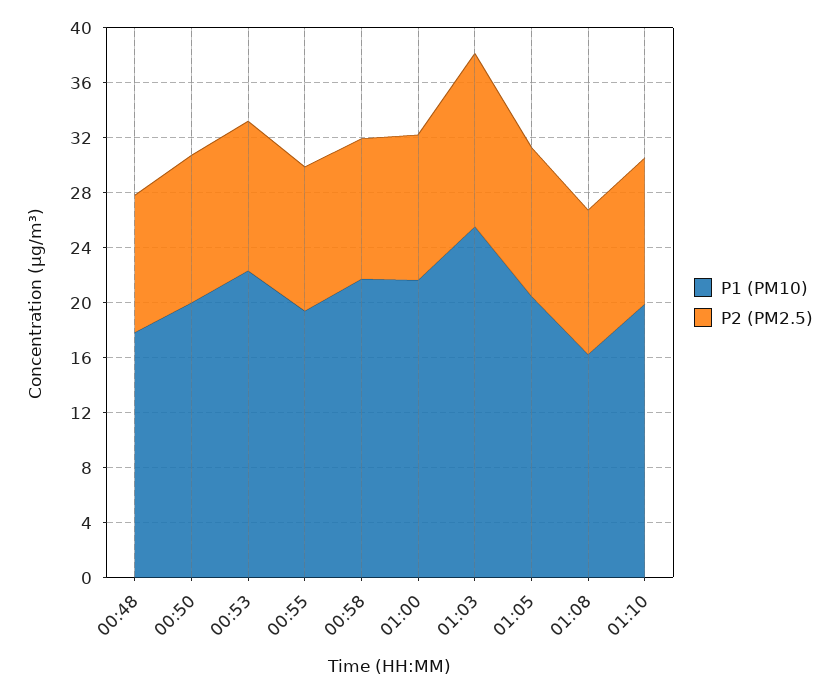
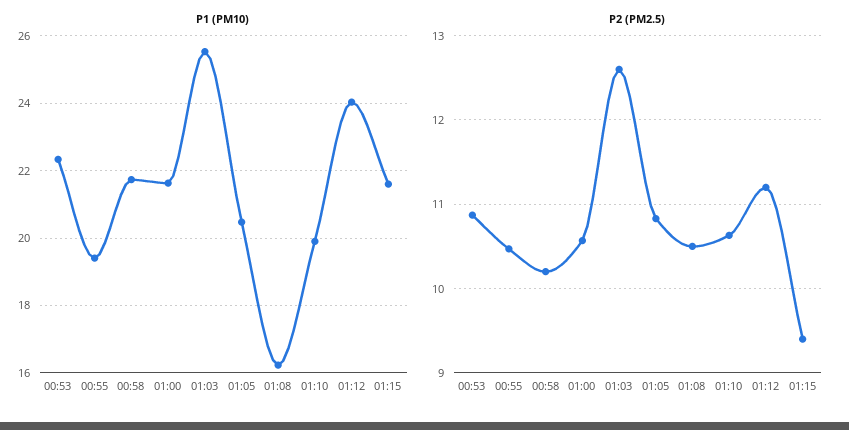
P1 (PM10), 00:48: 18 -> none
P2 (PM2.5), 00:48: 10 -> none
P1 (PM10), 00:50: 20 -> none
P2 (PM2.5), 00:50: 11 -> none
P1 (PM10), 01:12: none -> 24
P1 (PM10), 01:15: none -> 21.6
P2 (PM2.5), 01:12: none -> 11.2
P2 (PM2.5), 01:15: none -> 9.4

